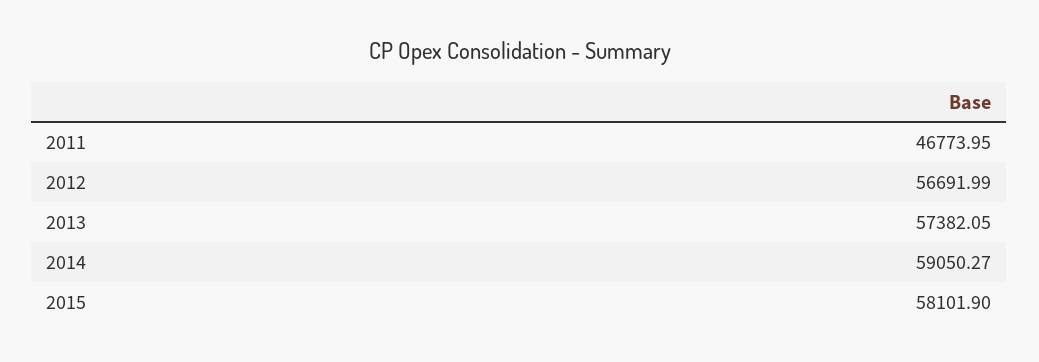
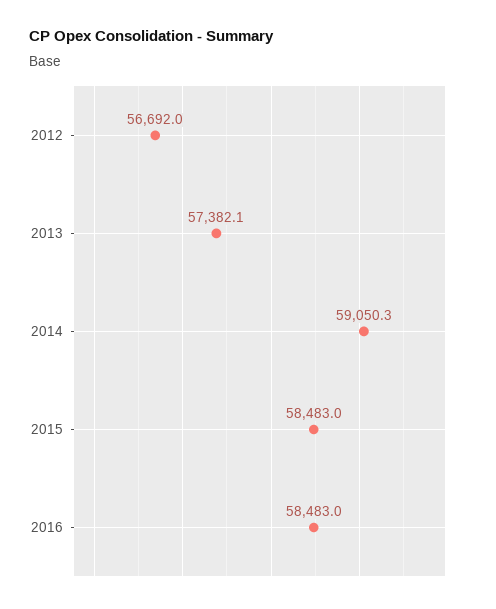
2011: 46773.95 -> none
2015: 58101.9 -> 58483
2016: none -> 58483

